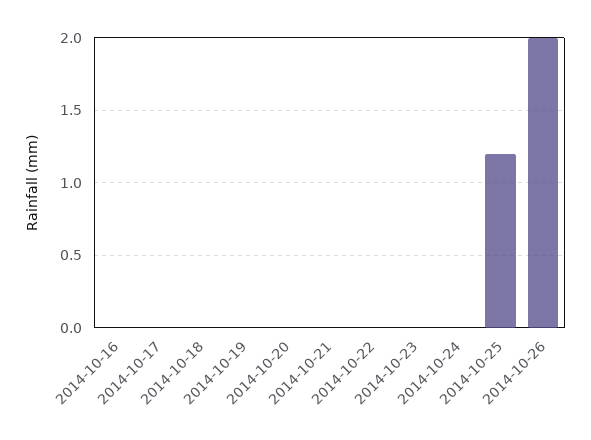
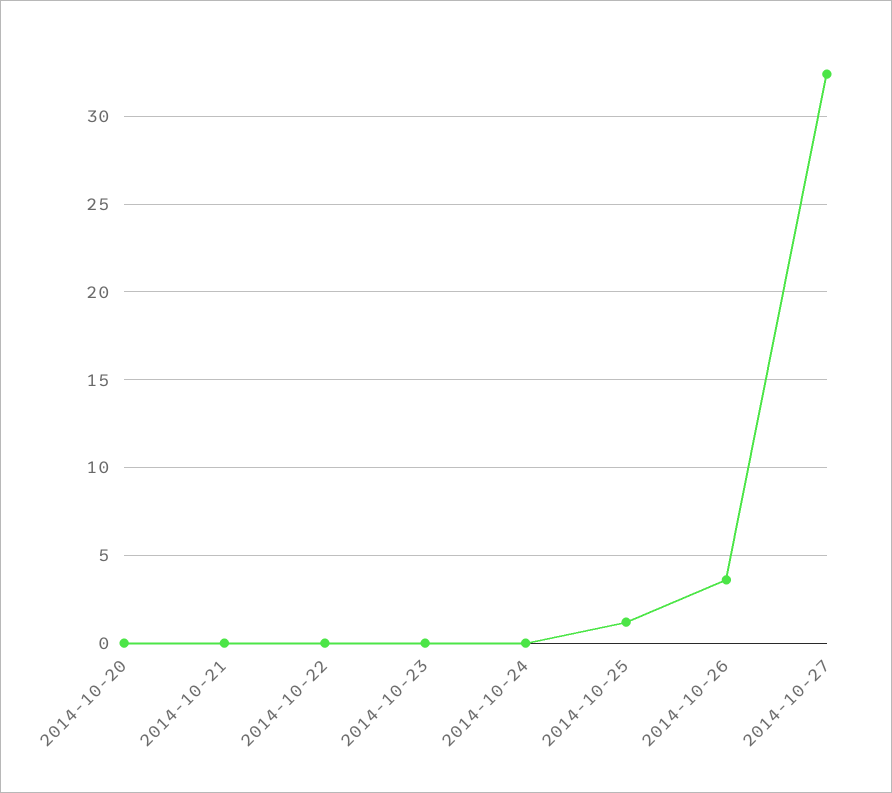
2014-10-16: 0 -> none
2014-10-17: 0 -> none
2014-10-18: 0 -> none
2014-10-19: 0 -> none
2014-10-26: 2 -> 3.5
2014-10-27: none -> 32.5

